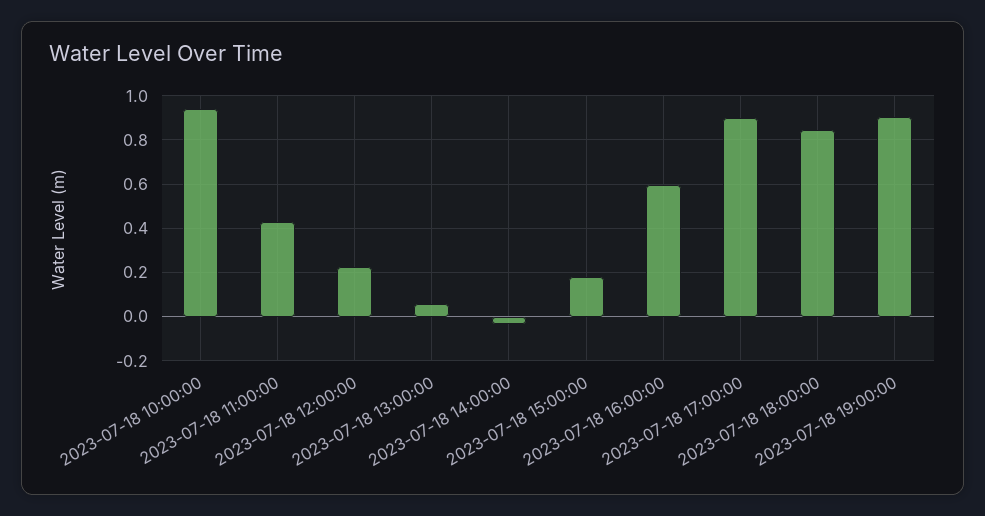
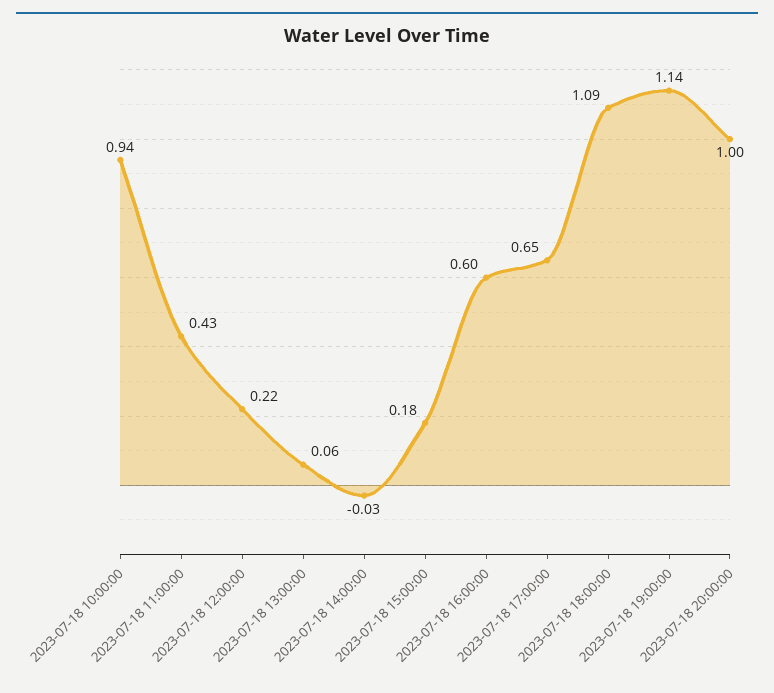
2023-07-18 17:00:00: 0.9 -> 0.65
2023-07-18 18:00:00: 0.85 -> 1.09
2023-07-18 19:00:00: 0.9 -> 1.14
2023-07-18 20:00:00: none -> 1

